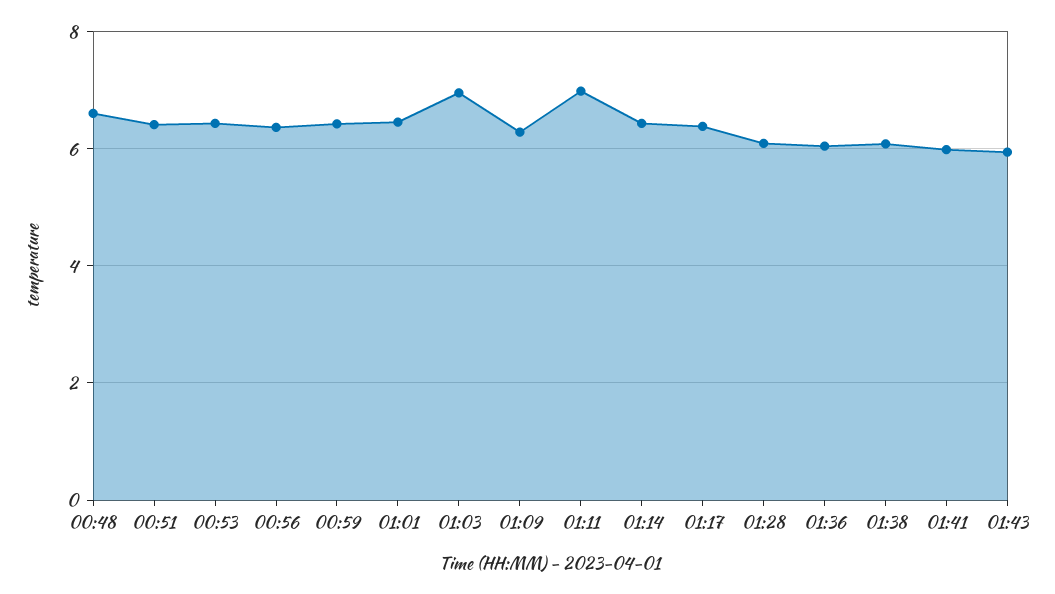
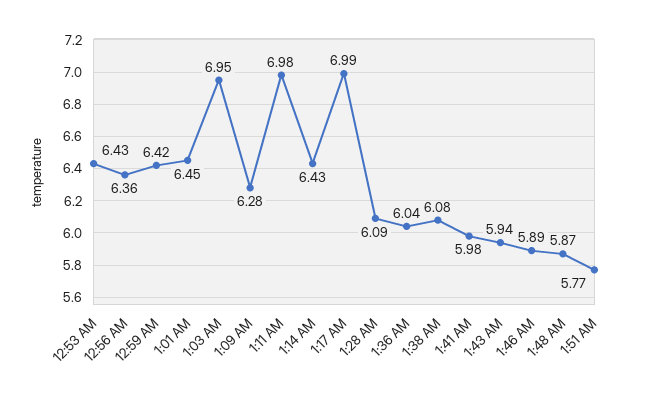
00:48: 6.6 -> none
00:51: 6.4 -> none
01:17: 6.4 -> 6.99
1:46 AM: none -> 5.89
1:48 AM: none -> 5.87
1:51 AM: none -> 5.77

